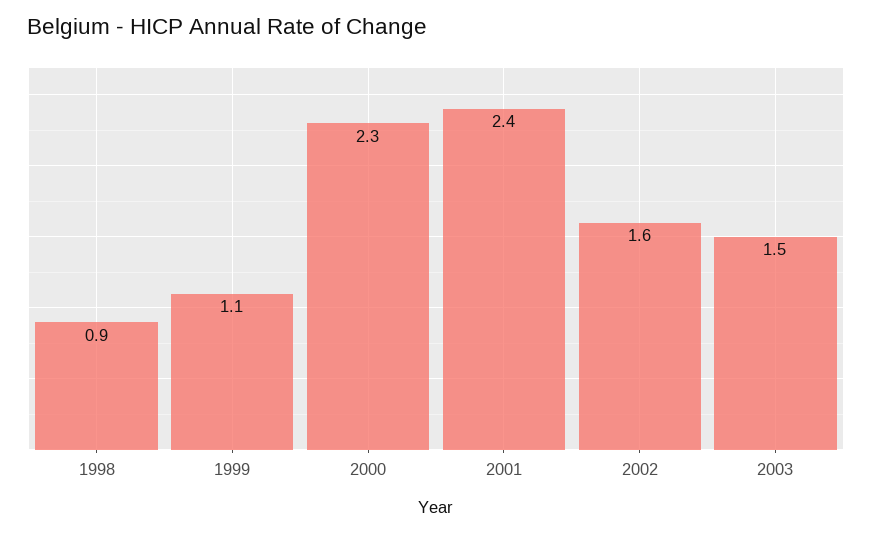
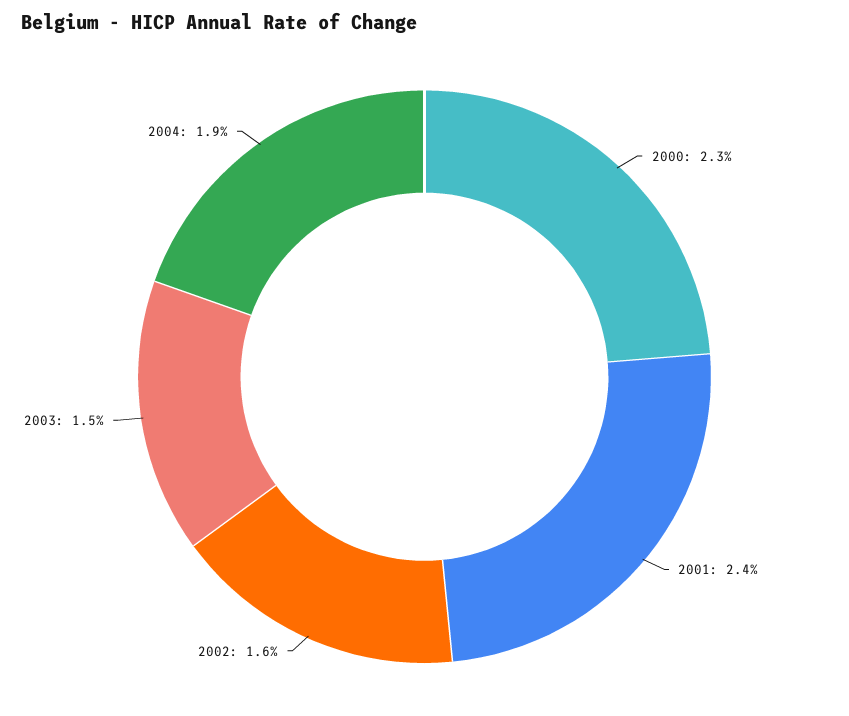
1998: 0.9 -> none
1999: 1.1 -> none
2004: none -> 1.9

